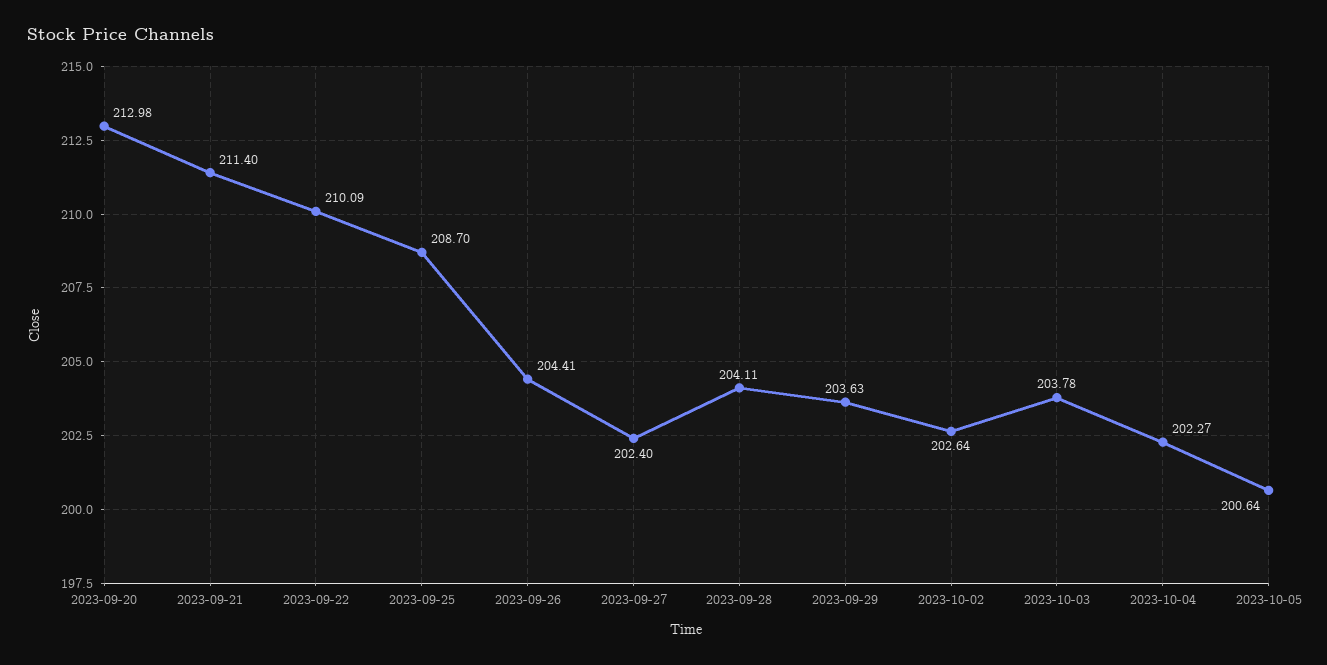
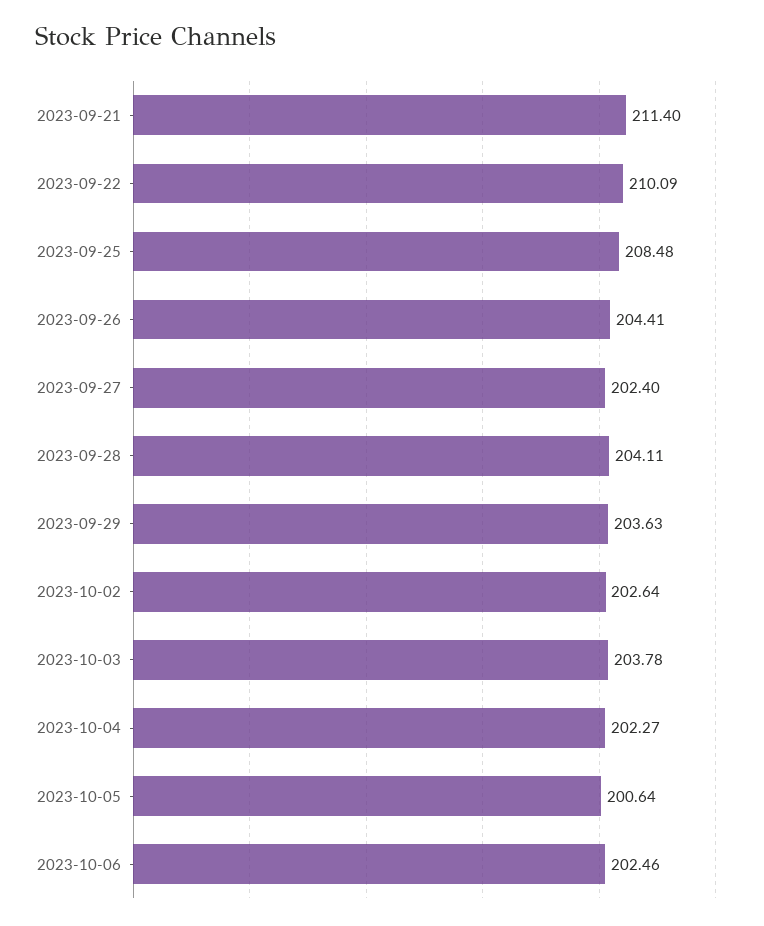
2023-09-20: 212.98 -> none
2023-09-25: 208.7 -> 208.48
2023-10-06: none -> 202.46

